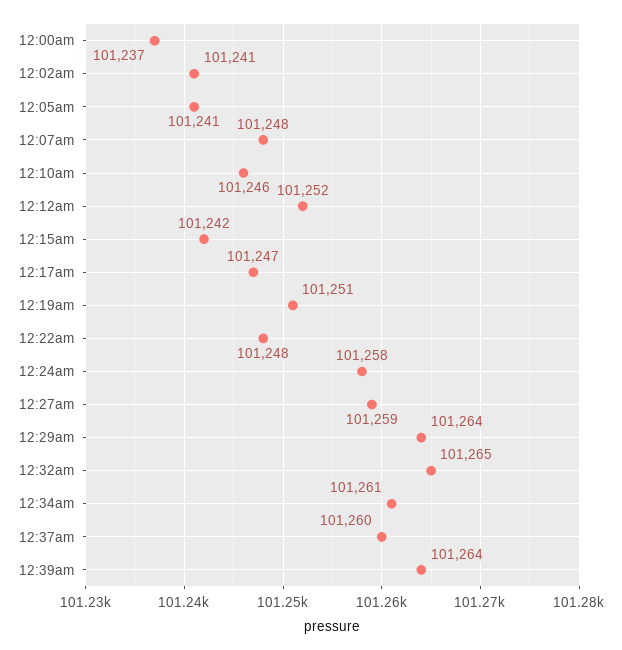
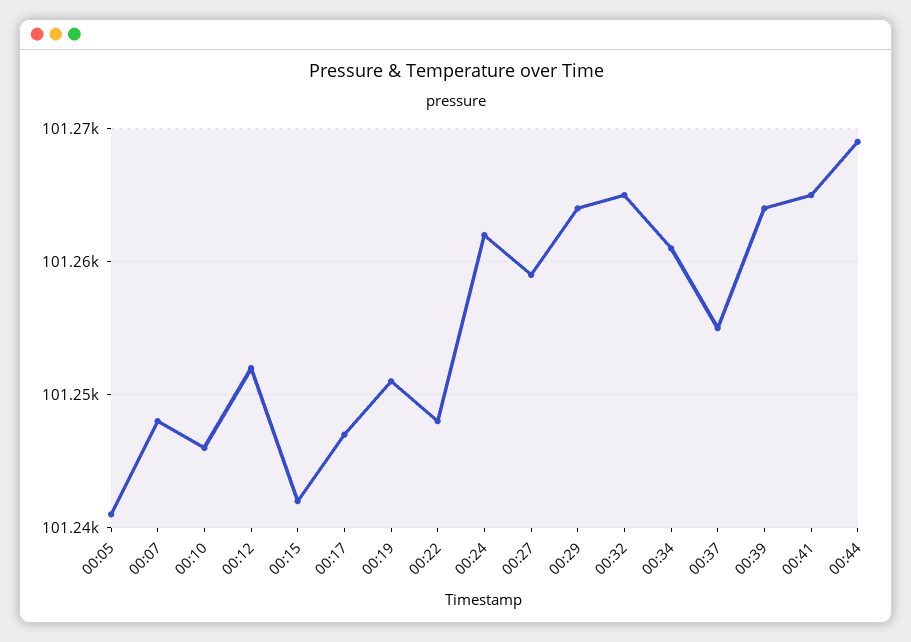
12:00am: 101237 -> none
12:02am: 101241 -> none
12:24am: 101258 -> 101262
12:37am: 101260 -> 101255
00:41: none -> 101265
00:44: none -> 101269

